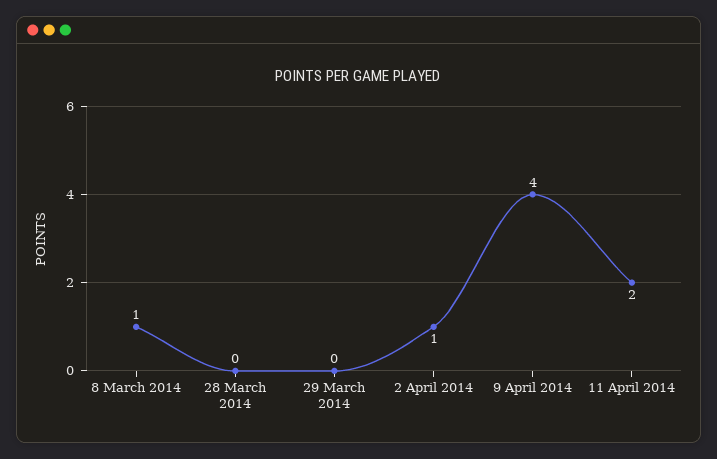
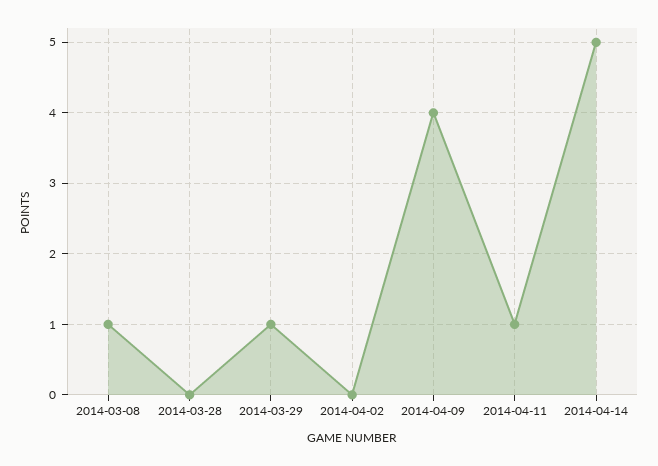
29 March 2014: 0 -> 1
2 April 2014: 1 -> 0
11 April 2014: 2 -> 1
2014-04-14: none -> 5

